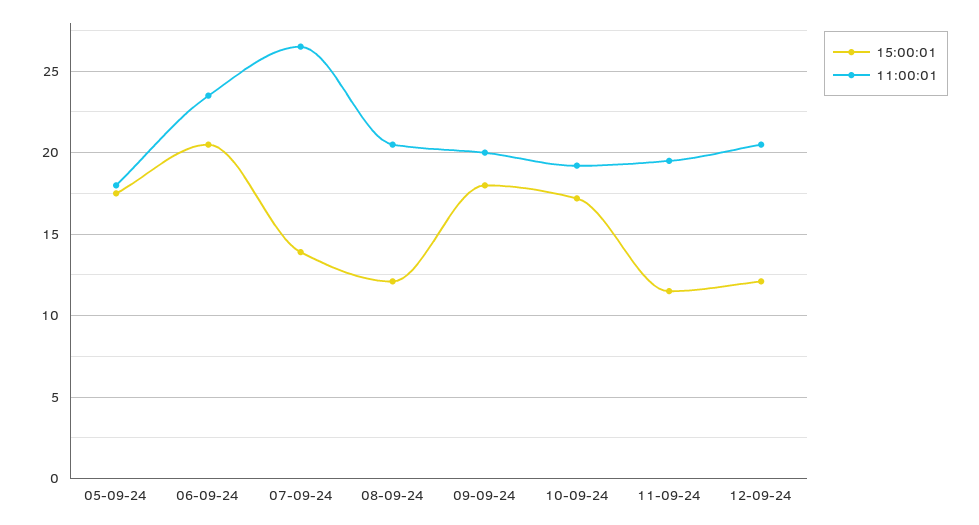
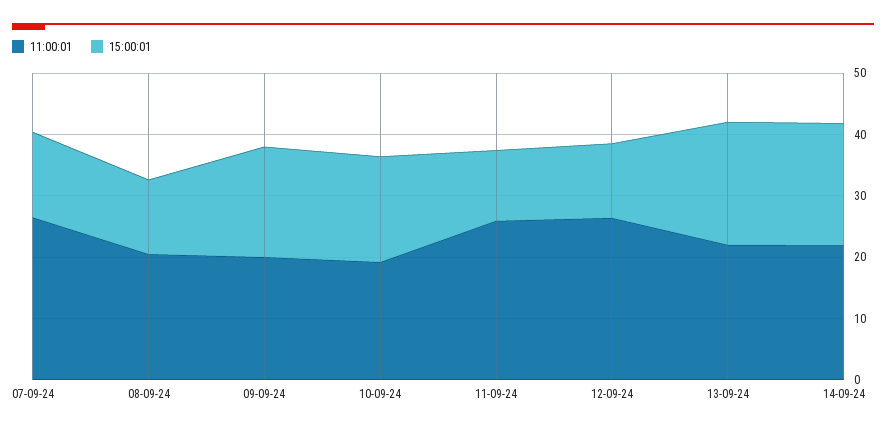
15:00:01, 05-09-24: 17.5 -> none
11:00:01, 05-09-24: 18 -> none
15:00:01, 06-09-24: 20.5 -> none
11:00:01, 06-09-24: 23.5 -> none
11:00:01, 11-09-24: 19.5 -> 26
11:00:01, 12-09-24: 20.5 -> 26
11:00:01, 13-09-24: none -> 22
15:00:01, 13-09-24: none -> 20
11:00:01, 14-09-24: none -> 22
15:00:01, 14-09-24: none -> 20

